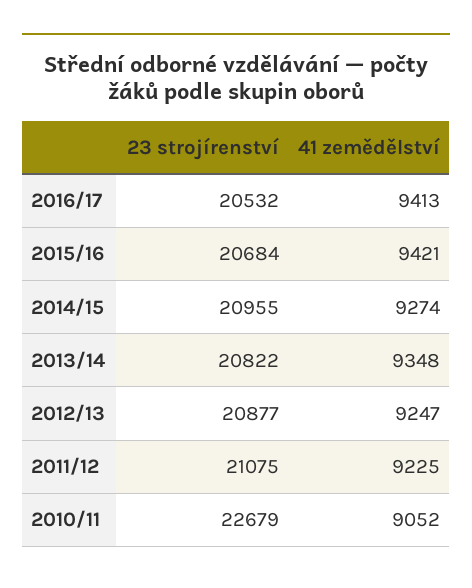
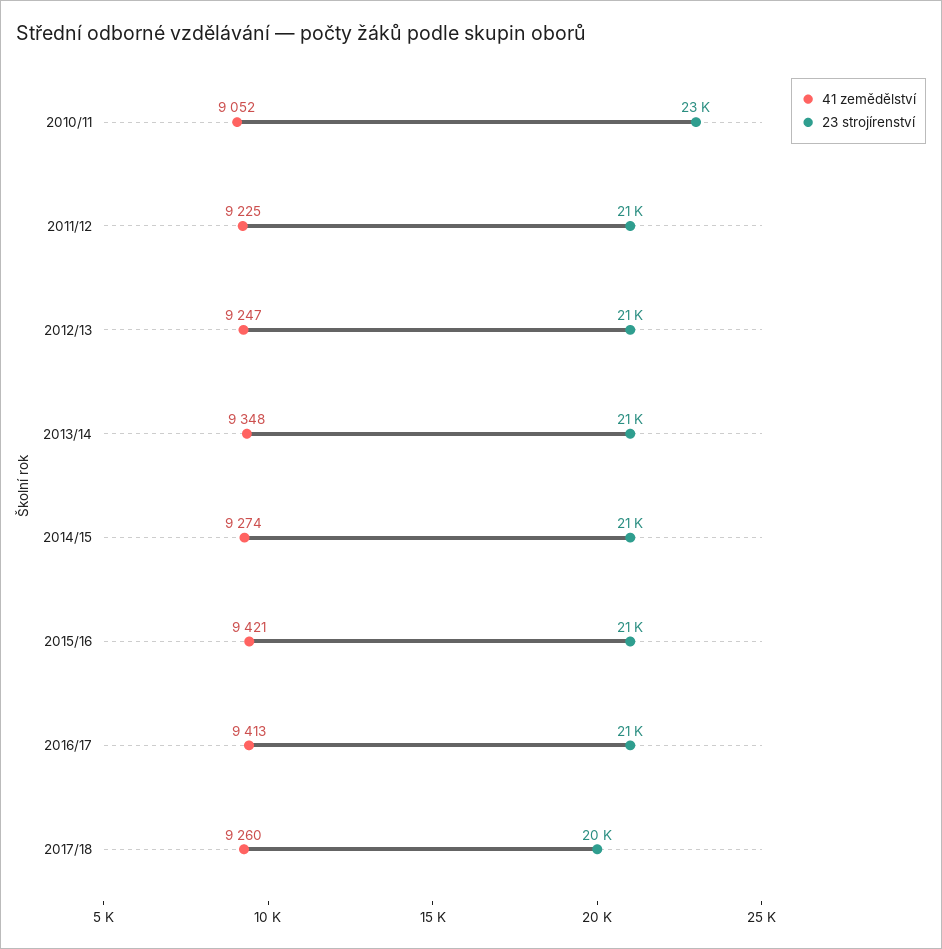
41 zemědělství, 2017/18: none -> 9260
23 strojírenství, 2017/18: none -> 20000

